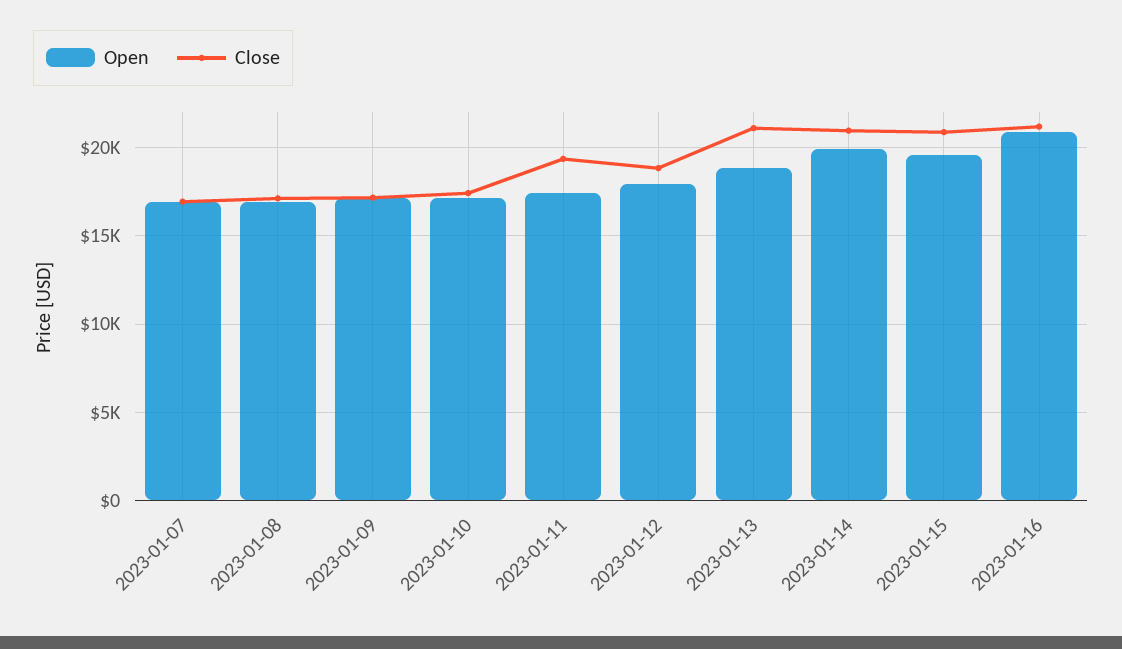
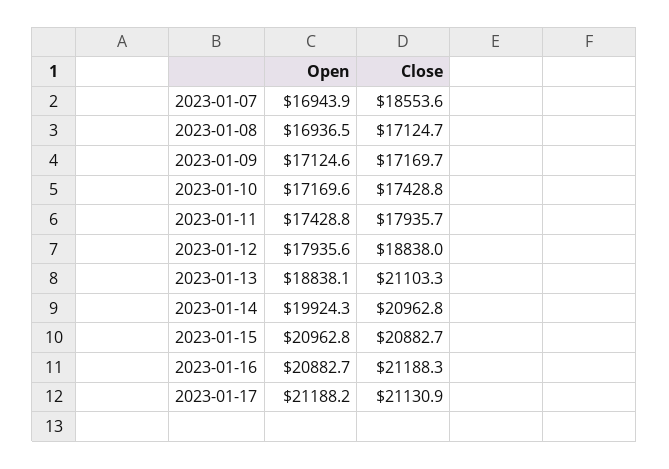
Close, 2023-01-07: 17000 -> 18553.6
Close, 2023-01-11: 19500 -> 17935.7
Open, 2023-01-15: 19500 -> 20962.8
Open, 2023-01-17: none -> 21188.2
Close, 2023-01-17: none -> 21130.9

